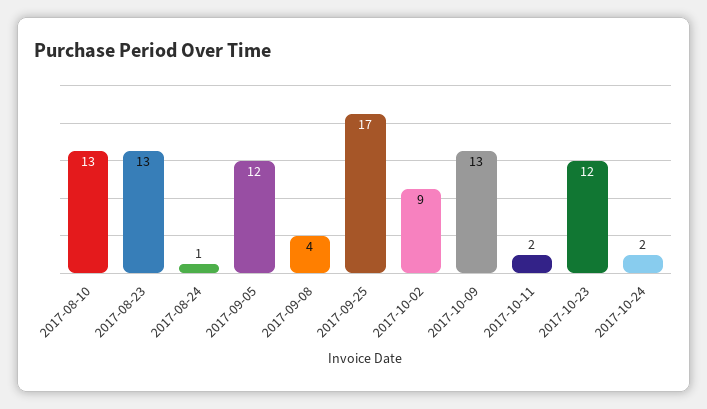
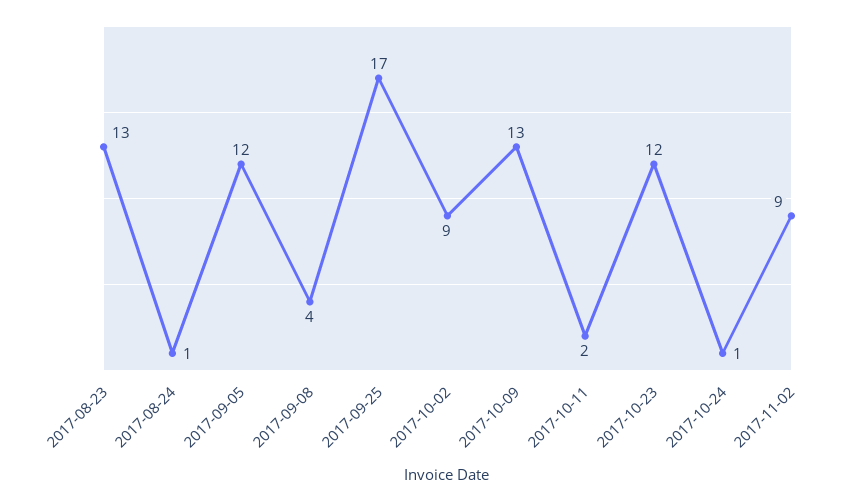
2017-08-10: 13 -> none
2017-10-24: 2 -> 1
2017-11-02: none -> 9

